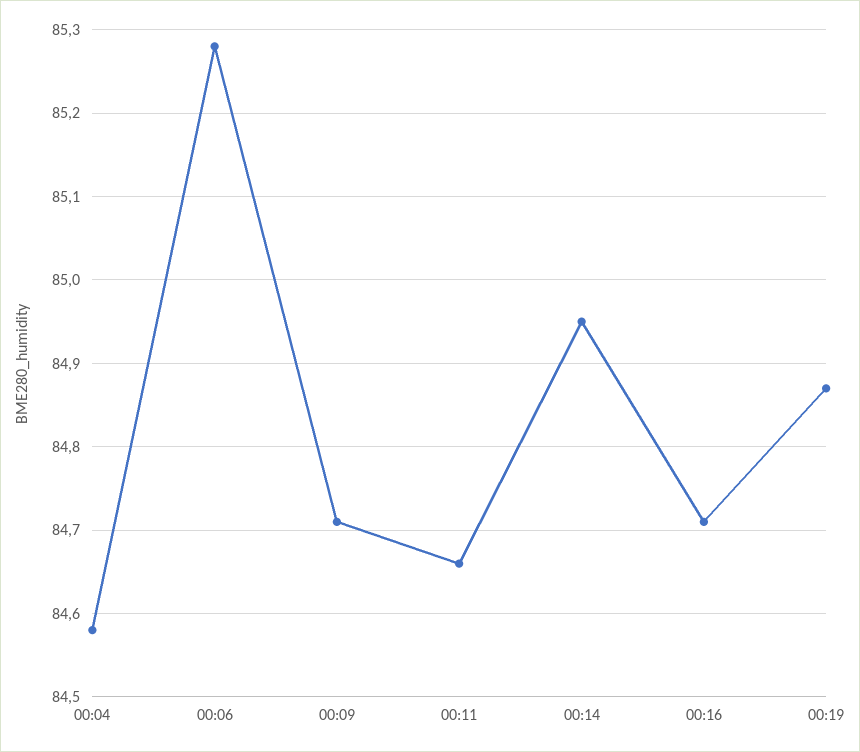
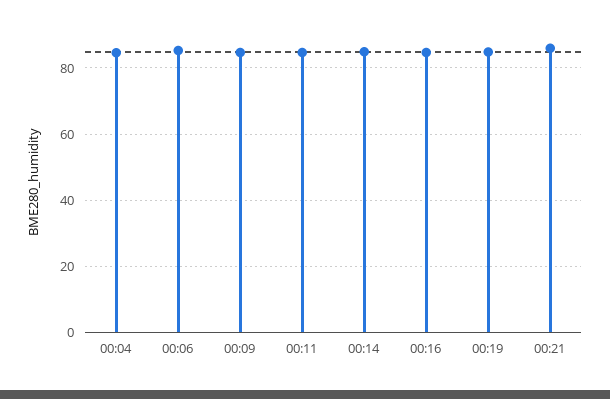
00:21: none -> 86

